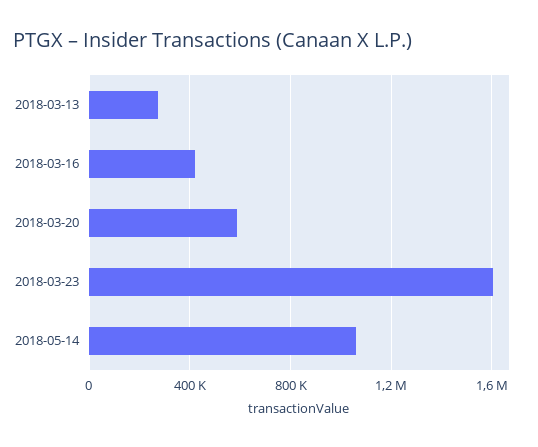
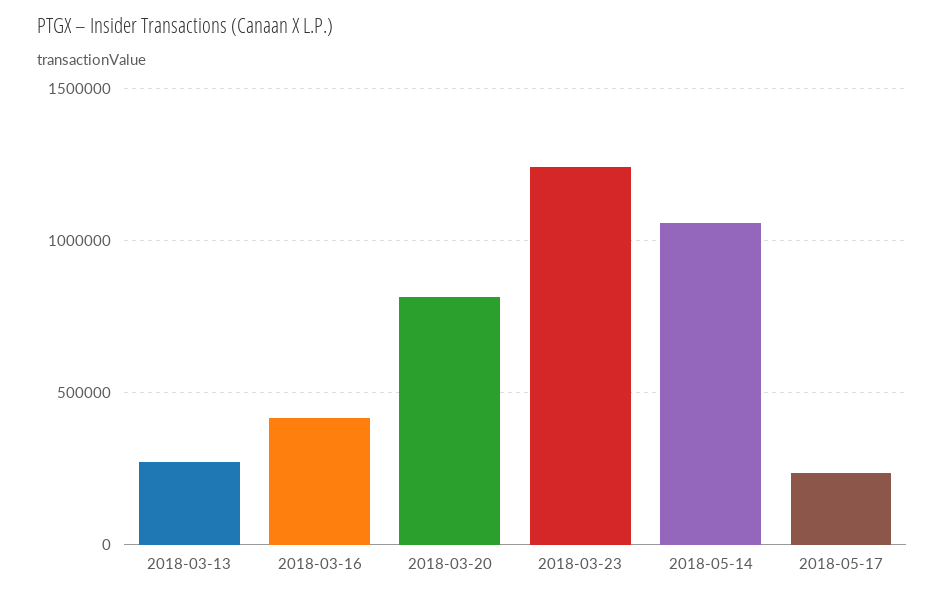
2018-03-20: 600000 -> 800000
2018-03-23: 1600000 -> 1250000
2018-05-17: none -> 250000

